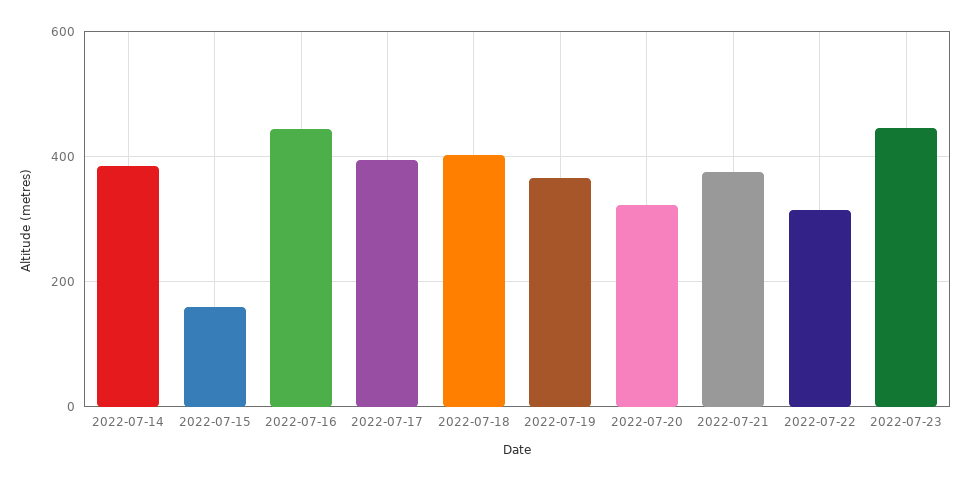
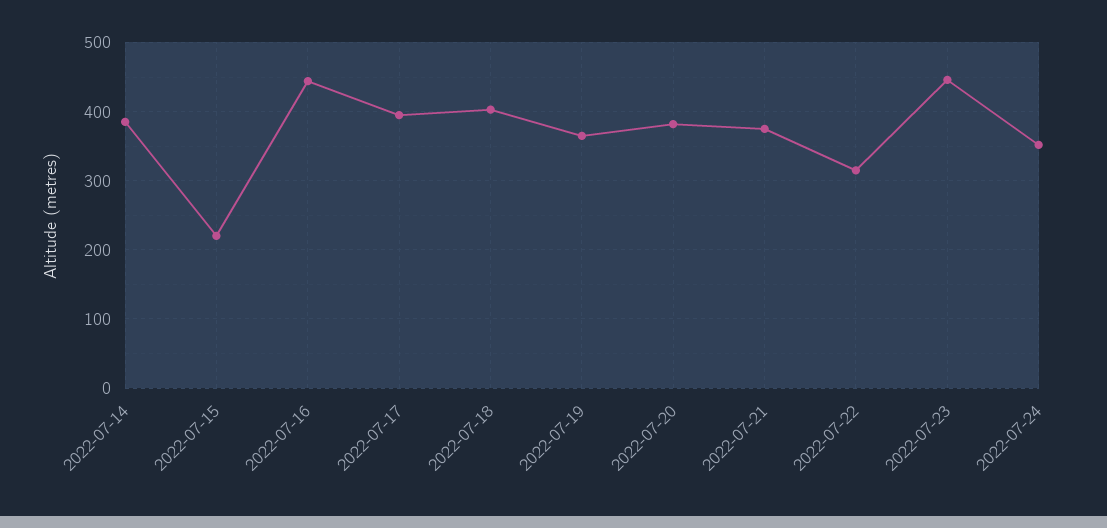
2022-07-15: 160 -> 220
2022-07-20: 320 -> 380
2022-07-24: none -> 350

